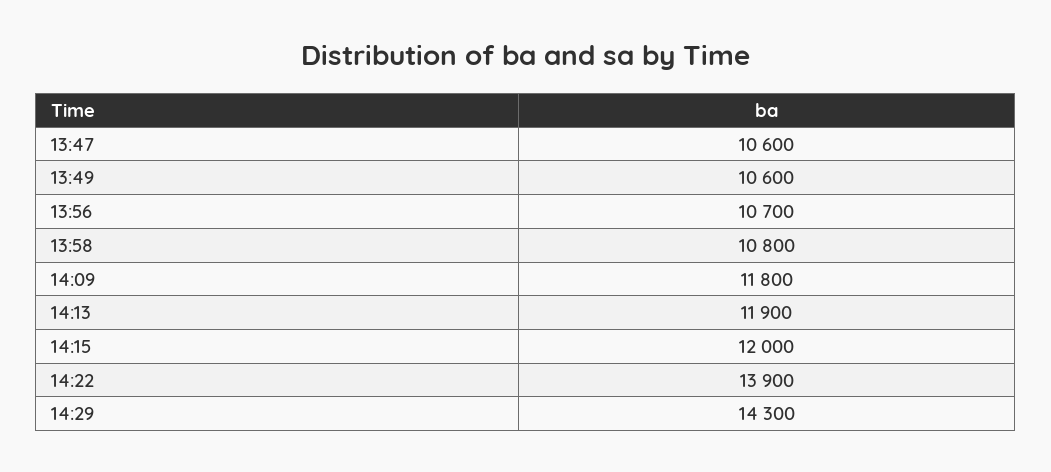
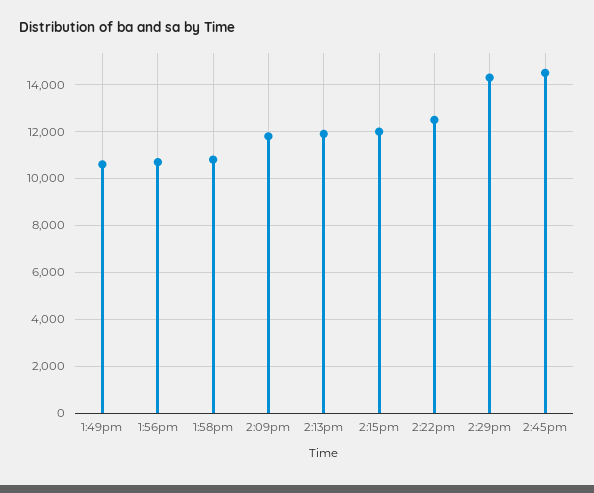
13:47: 10600 -> none
14:22: 13900 -> 12500
2:45pm: none -> 14500

